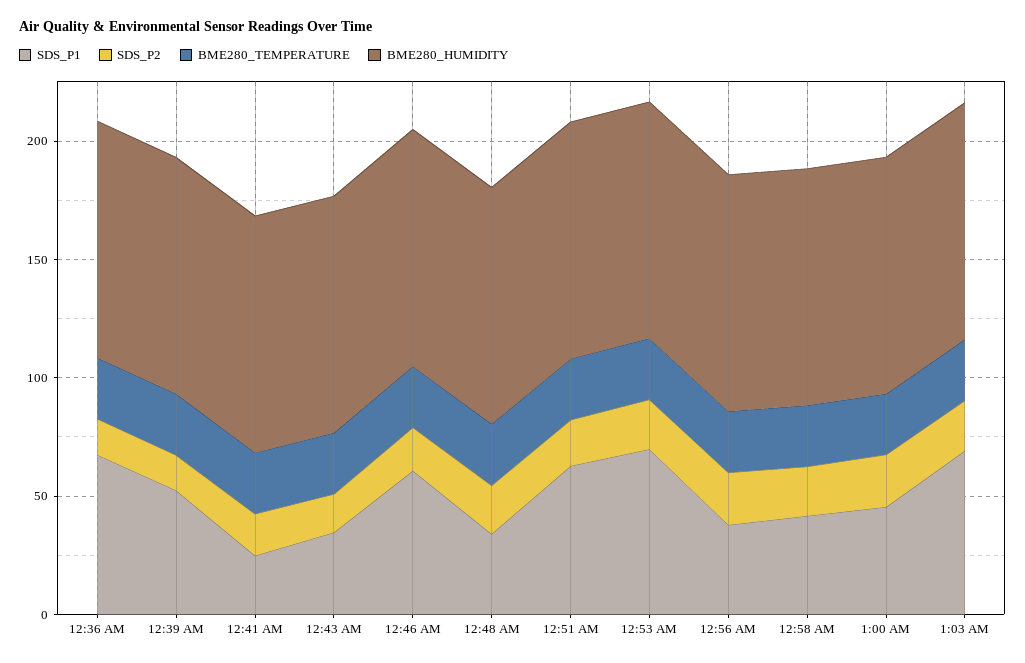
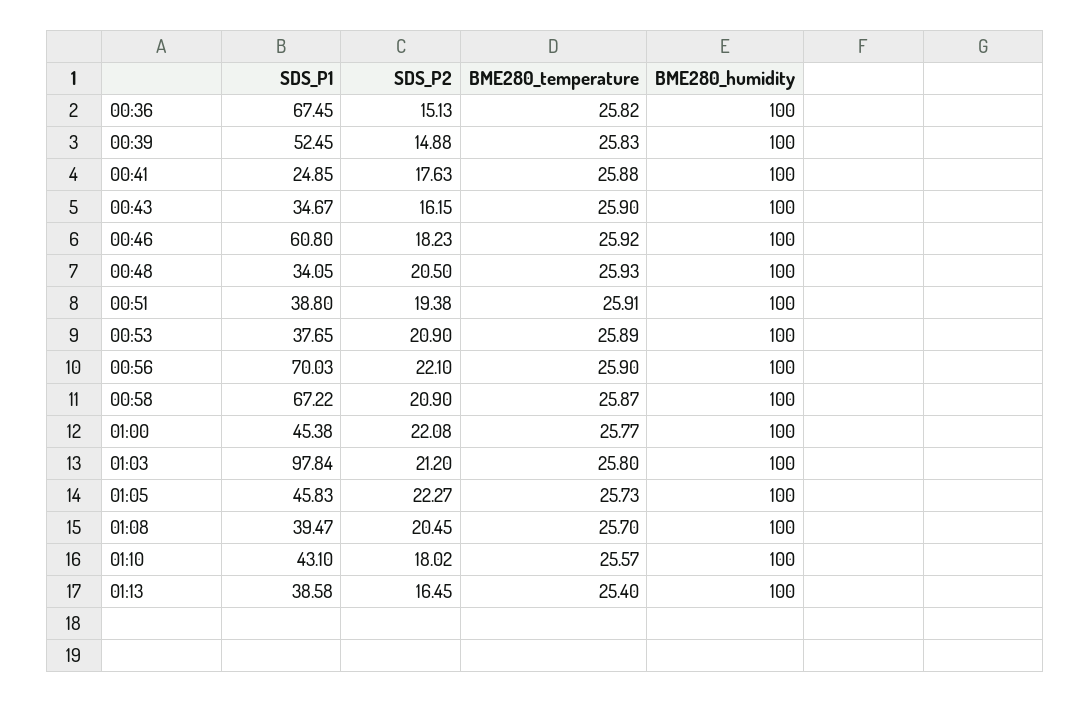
SDS_P1, 12:51 AM: 60 -> 38.8
SDS_P1, 12:53 AM: 70 -> 37.65
SDS_P1, 12:56 AM: 40 -> 70.03
SDS_P1, 12:58 AM: 40 -> 67.22
SDS_P1, 1:03 AM: 70 -> 97.84
SDS_P1, 01:05: none -> 45.83
SDS_P2, 01:05: none -> 22.27
BME280_TEMPERATURE, 01:05: none -> 25.73
BME280_HUMIDITY, 01:05: none -> 100
SDS_P1, 01:08: none -> 39.47
SDS_P2, 01:08: none -> 20.45
BME280_TEMPERATURE, 01:08: none -> 25.7
BME280_HUMIDITY, 01:08: none -> 100
SDS_P1, 01:10: none -> 43.1
SDS_P2, 01:10: none -> 18.02
BME280_TEMPERATURE, 01:10: none -> 25.57
BME280_HUMIDITY, 01:10: none -> 100
SDS_P1, 01:13: none -> 38.58
SDS_P2, 01:13: none -> 16.45
BME280_TEMPERATURE, 01:13: none -> 25.4
BME280_HUMIDITY, 01:13: none -> 100

